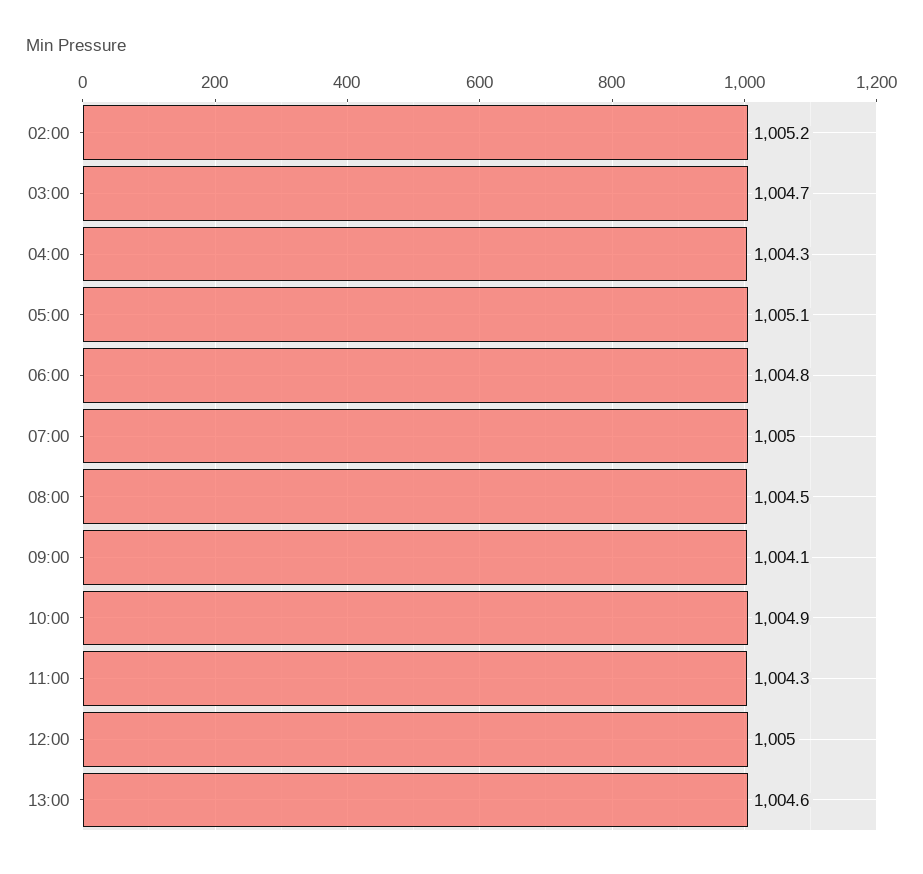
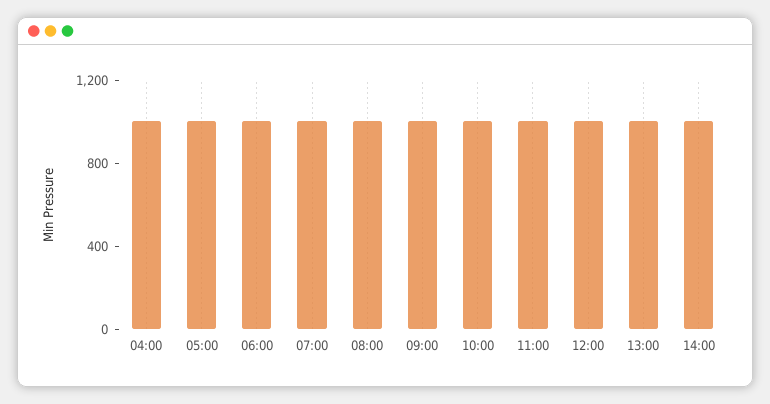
02:00: 1005.2 -> none
03:00: 1004.7 -> none
14:00: none -> 1000

